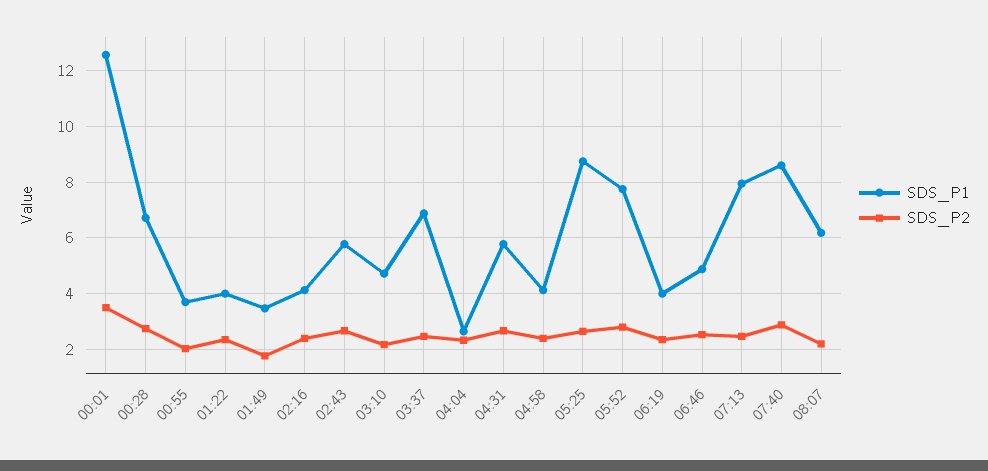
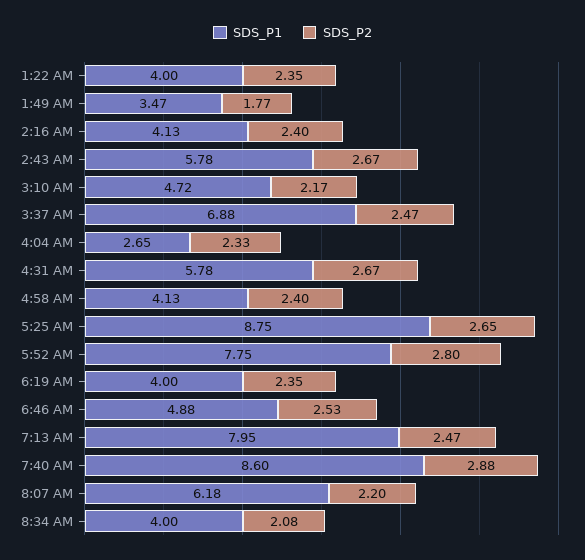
SDS_P1, 00:01: 12.5 -> none
SDS_P2, 00:01: 3.5 -> none
SDS_P1, 00:28: 6.75 -> none
SDS_P2, 00:28: 2.75 -> none
SDS_P1, 00:55: 3.75 -> none
SDS_P2, 00:55: 2 -> none
SDS_P1, 8:34 AM: none -> 4
SDS_P2, 8:34 AM: none -> 2.08

